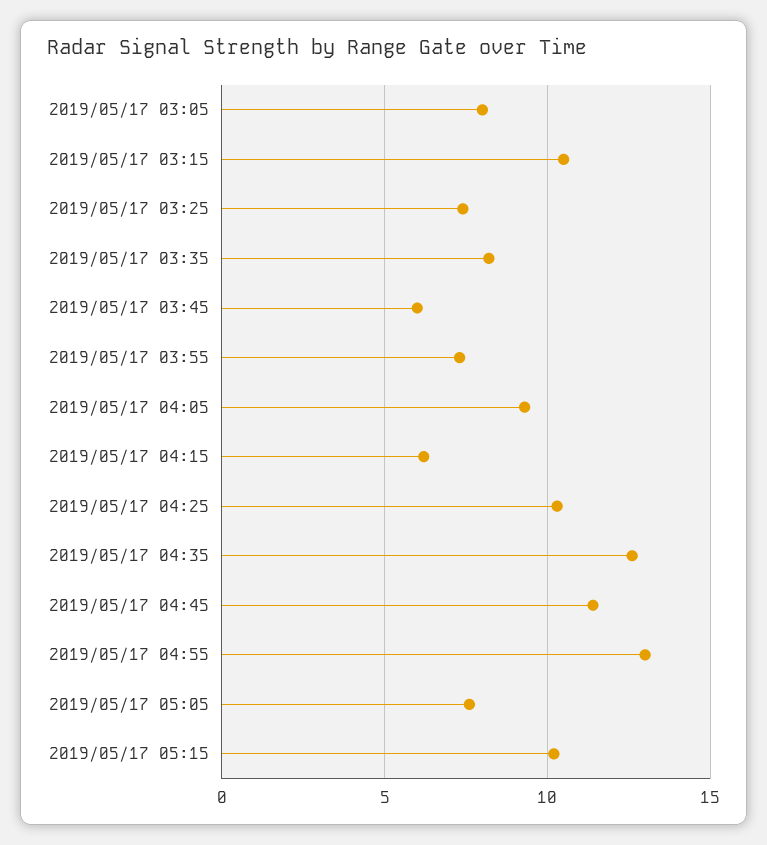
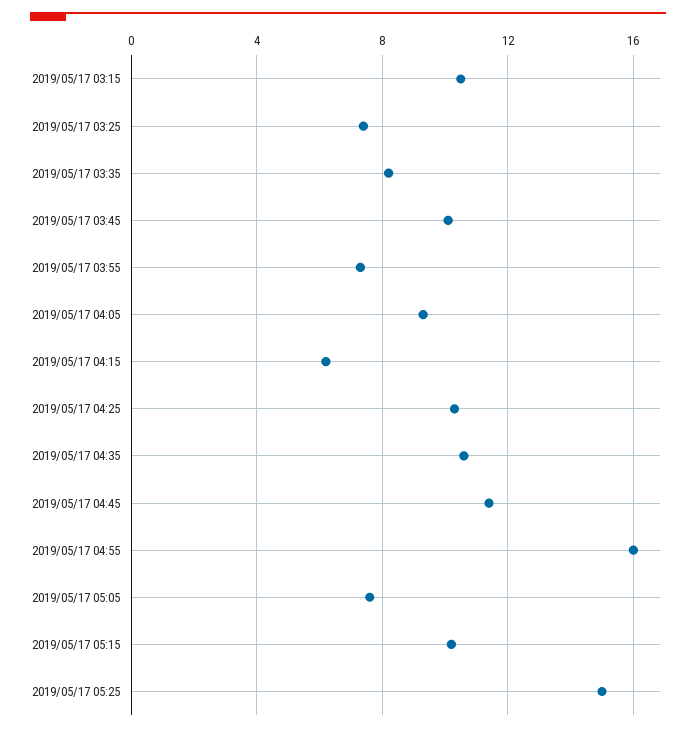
2019/05/17 03:05: 8 -> none
2019/05/17 03:45: 6 -> 10
2019/05/17 04:35: 12.5 -> 10.5
2019/05/17 04:55: 13 -> 16
2019/05/17 05:25: none -> 15

